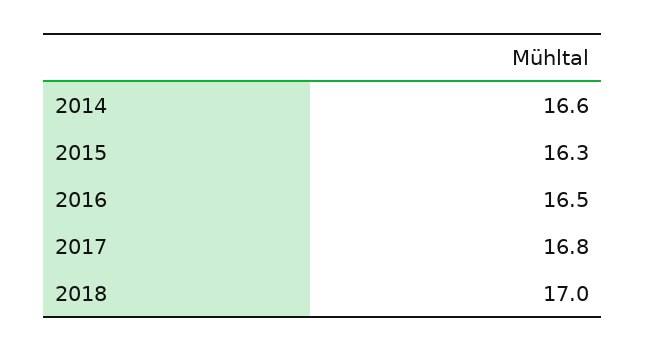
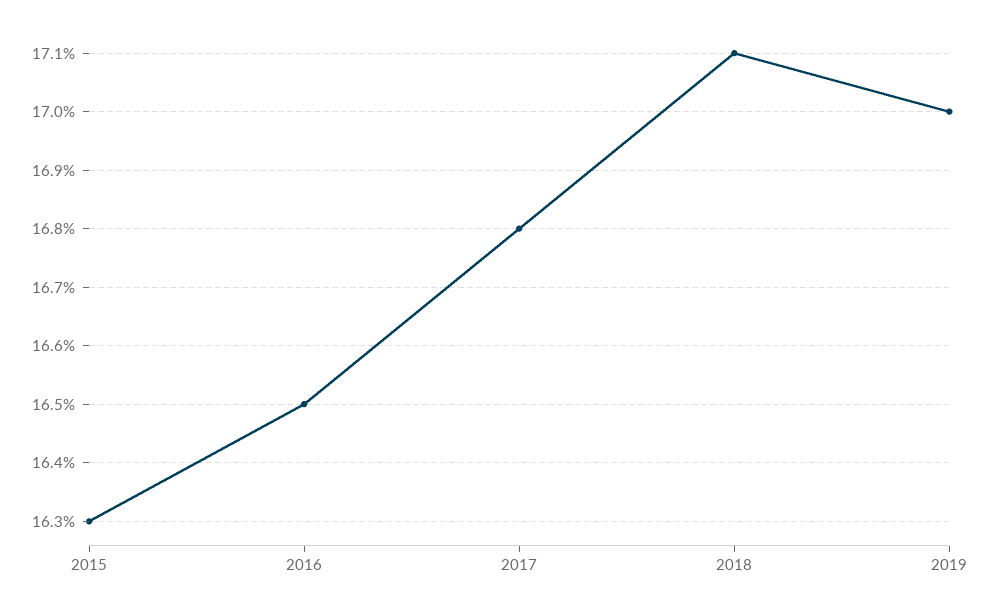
2014: 16.6 -> none
2018: 17 -> 17.1
2019: none -> 17

